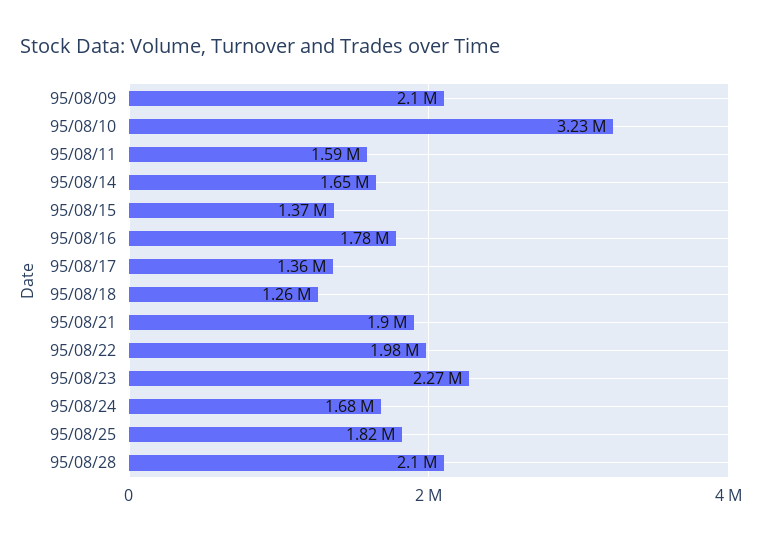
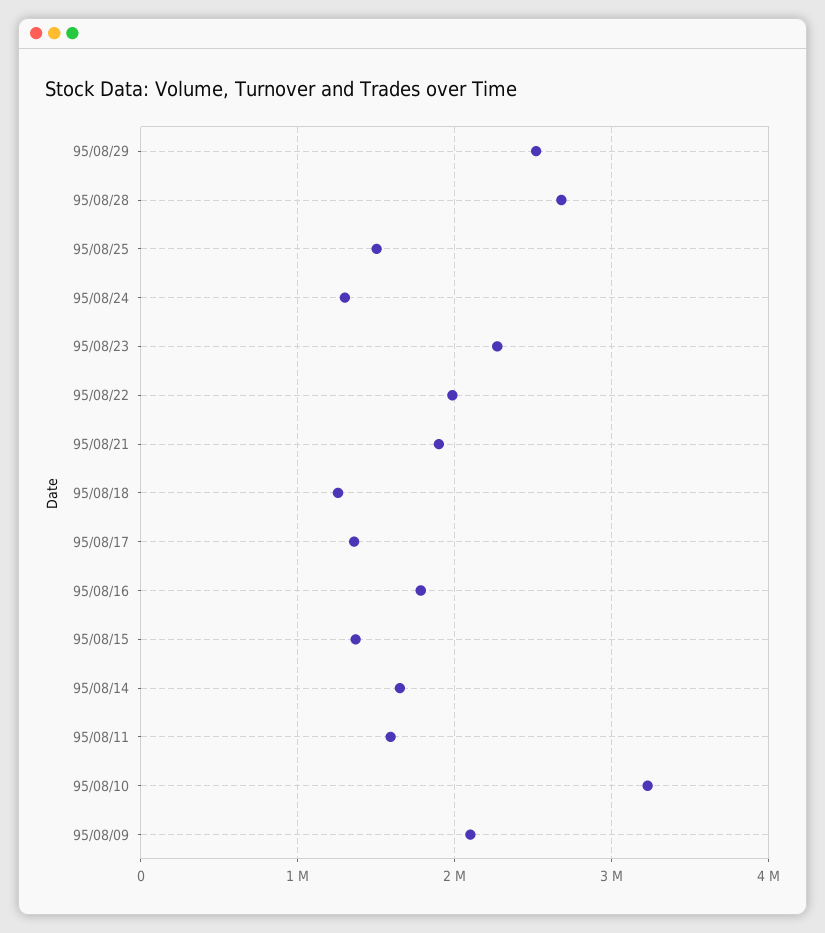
95/08/24: 1680000 -> 1300000
95/08/25: 1820000 -> 1500000
95/08/28: 2100000 -> 2700000
95/08/29: none -> 2500000

